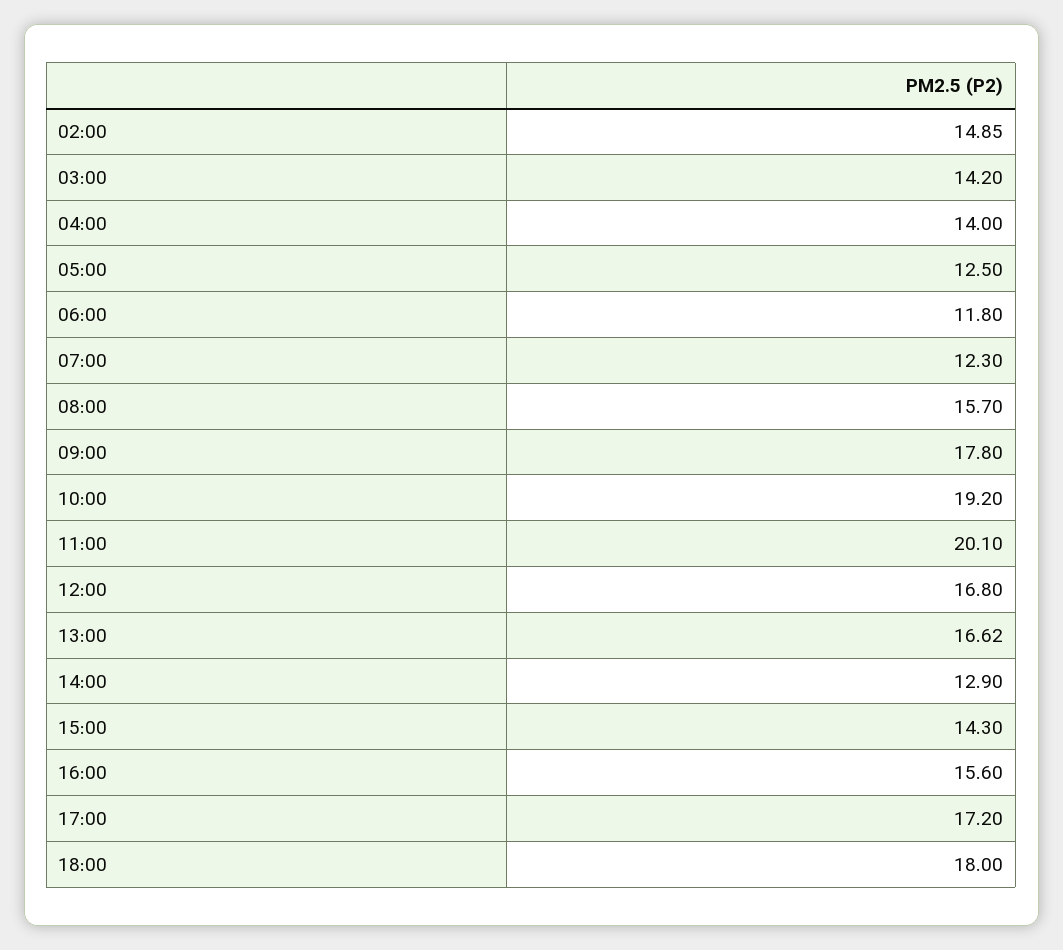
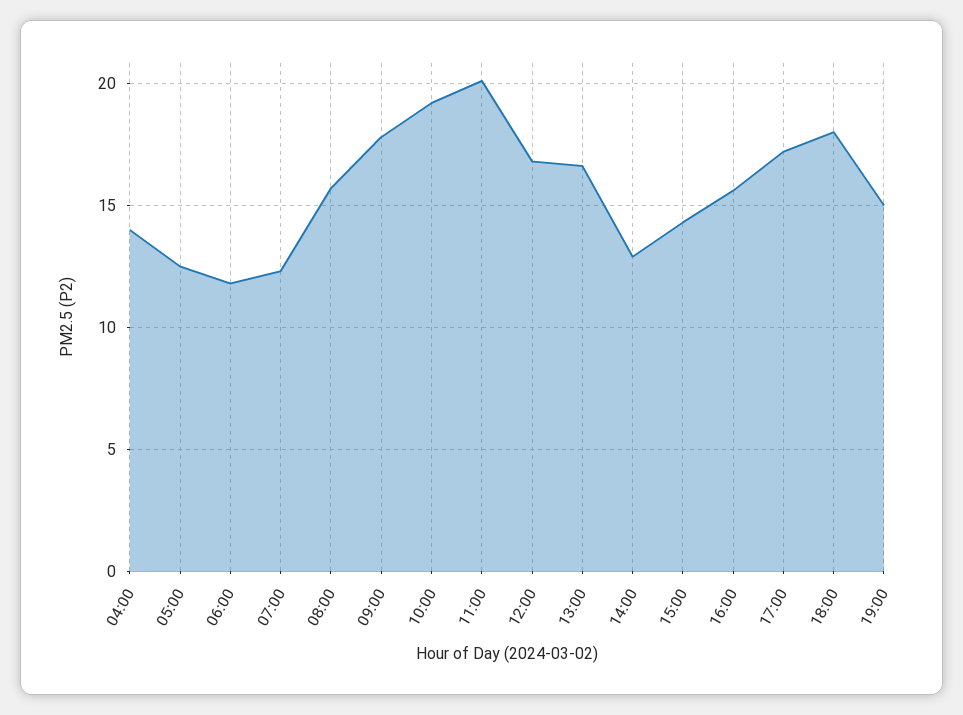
02:00: 14.85 -> none
03:00: 14.2 -> none
19:00: none -> 15

